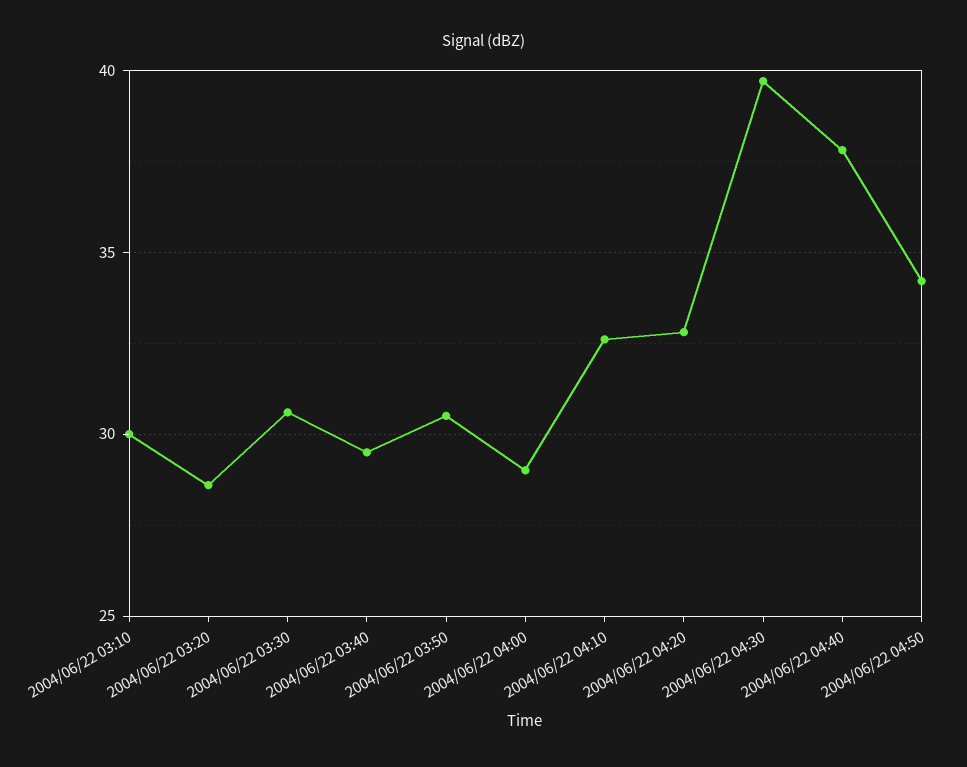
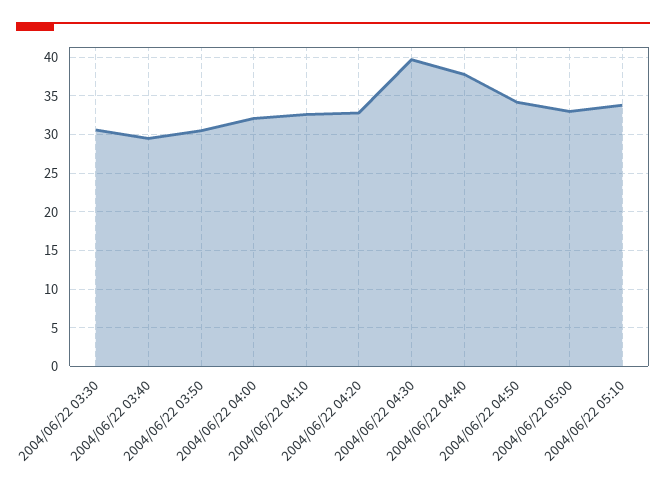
2004/06/22 03:10: 30 -> none
2004/06/22 03:20: 28.5 -> none
2004/06/22 04:00: 29 -> 32
2004/06/22 05:00: none -> 33
2004/06/22 05:10: none -> 34

